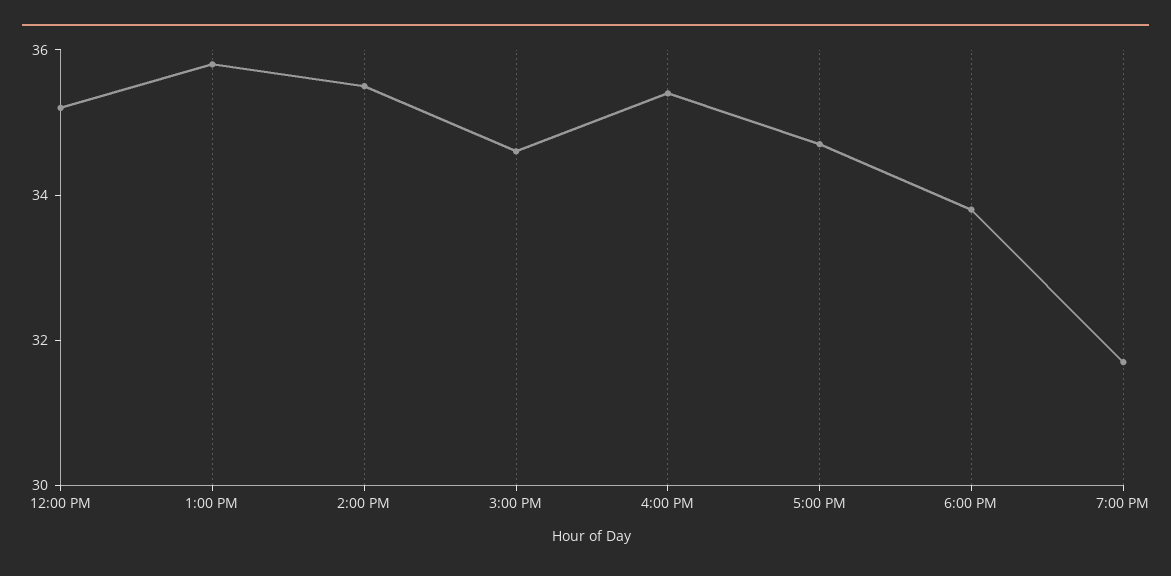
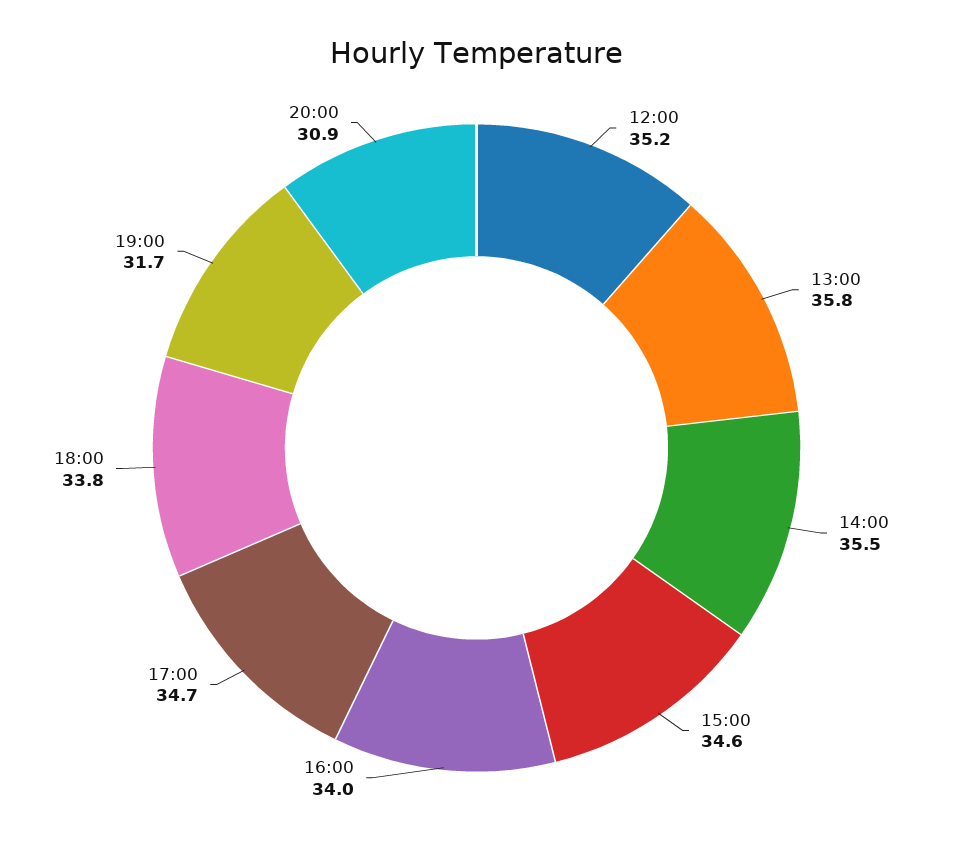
4:00 PM: 35.5 -> 34
20:00: none -> 30.9

